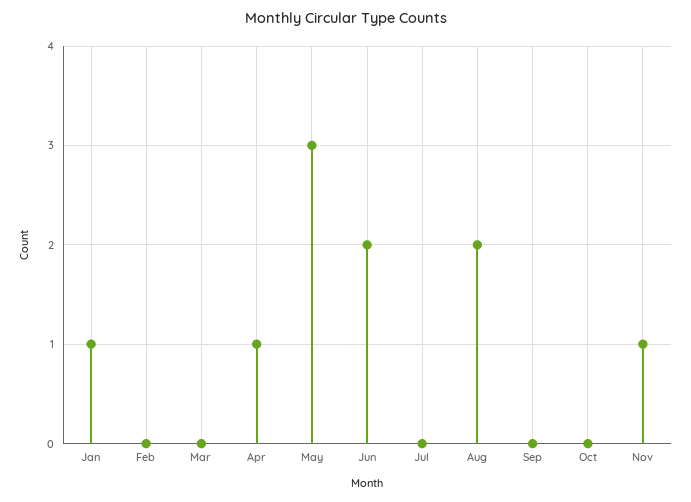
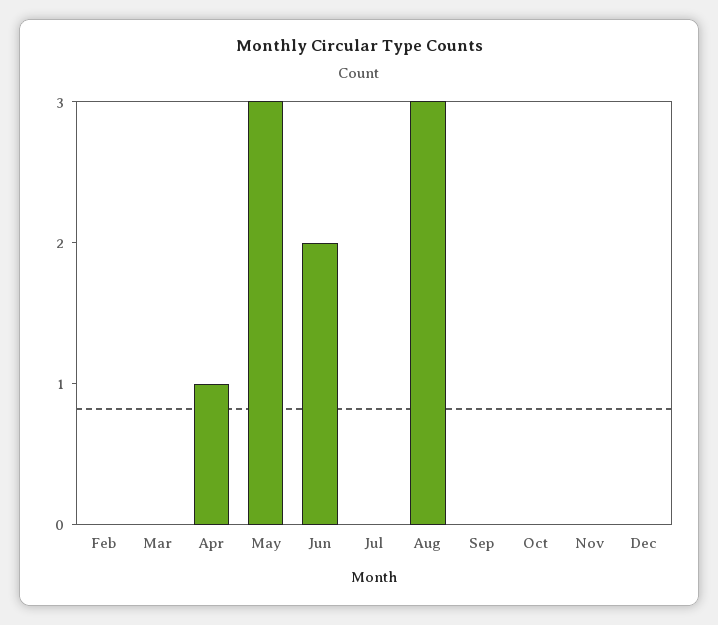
Jan: 1 -> none
Aug: 2 -> 3
Nov: 1 -> 0
Dec: none -> 0

